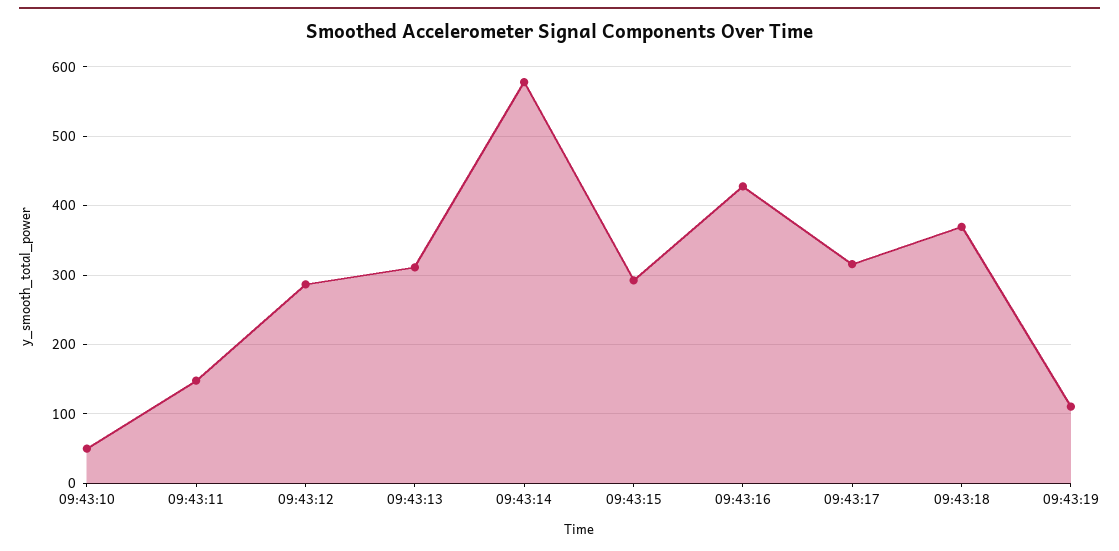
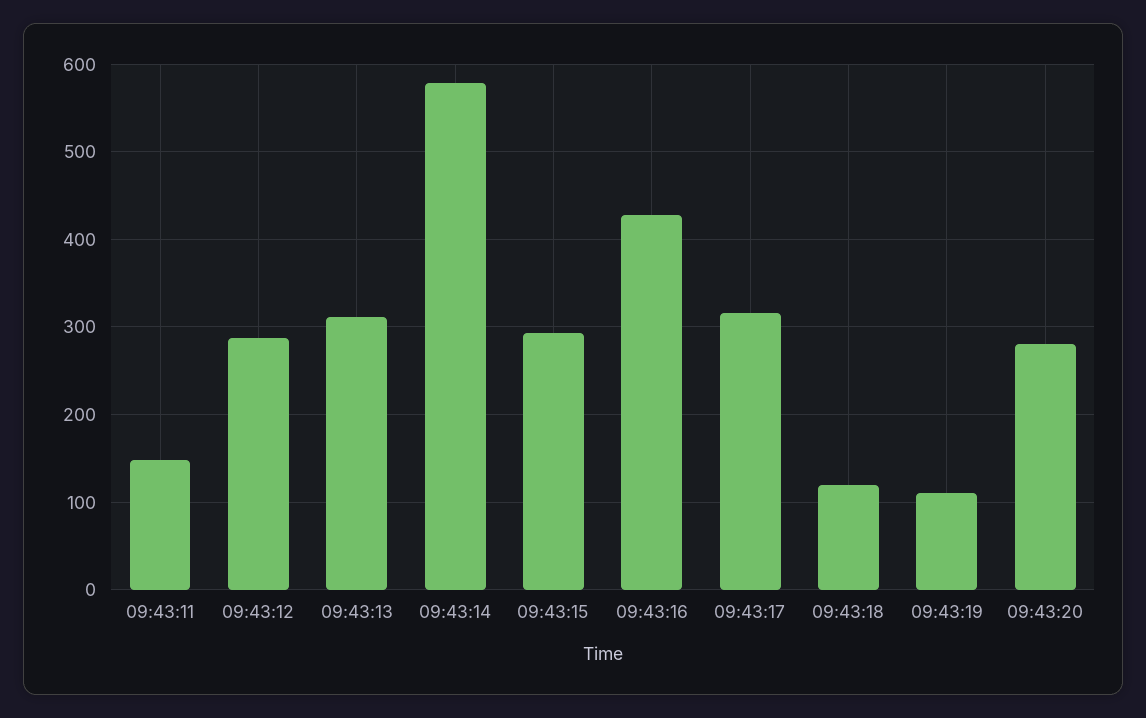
09:43:10: 50 -> none
09:43:18: 370 -> 120
09:43:20: none -> 280

